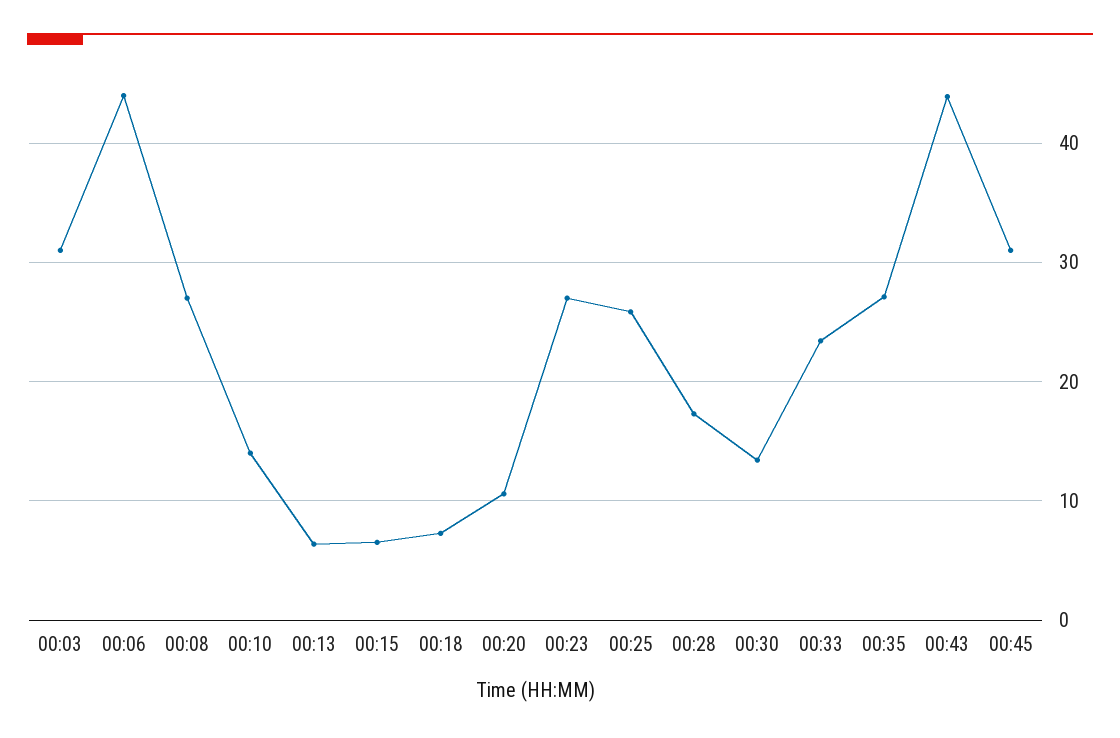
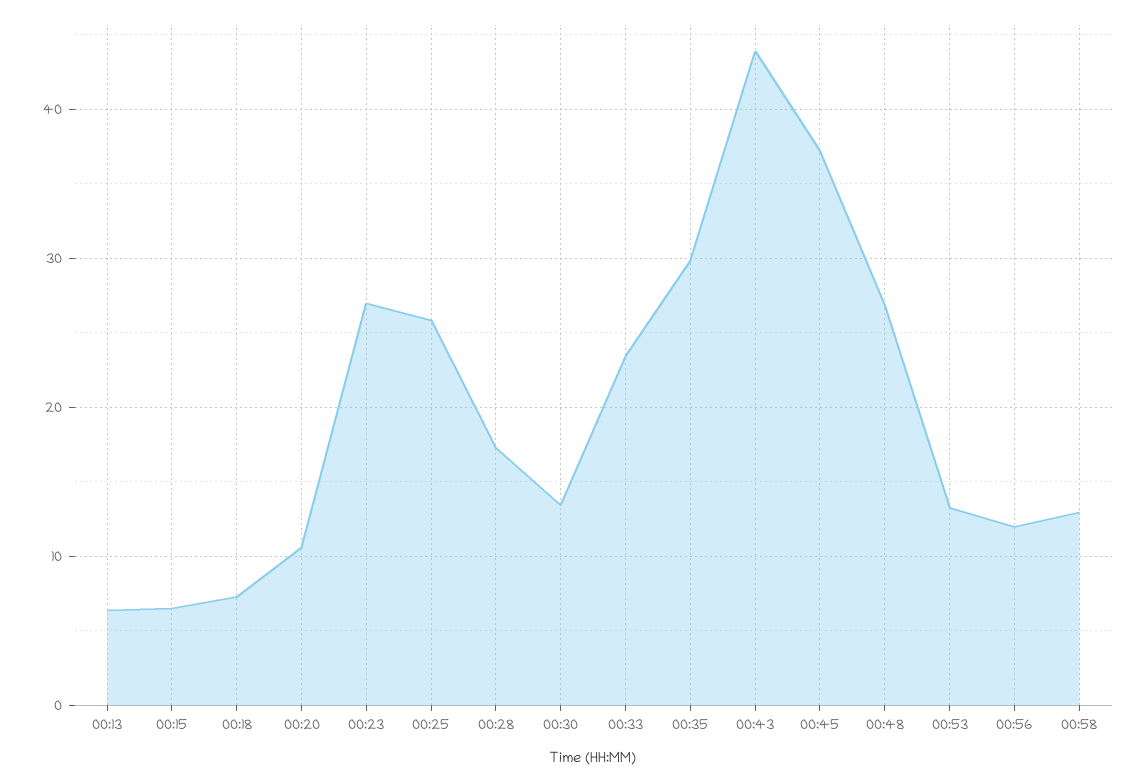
00:03: 31 -> none
00:06: 44 -> none
00:08: 27 -> none
00:10: 14 -> none
00:35: 27 -> 30
00:45: 31 -> 37
00:48: none -> 27
00:53: none -> 13
00:56: none -> 12
00:58: none -> 13

